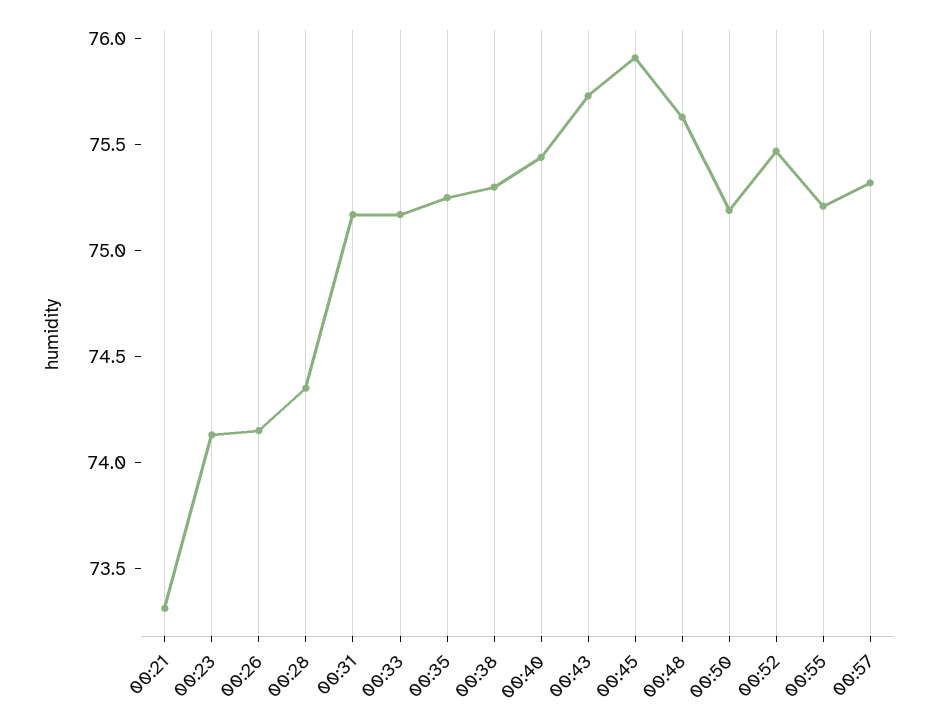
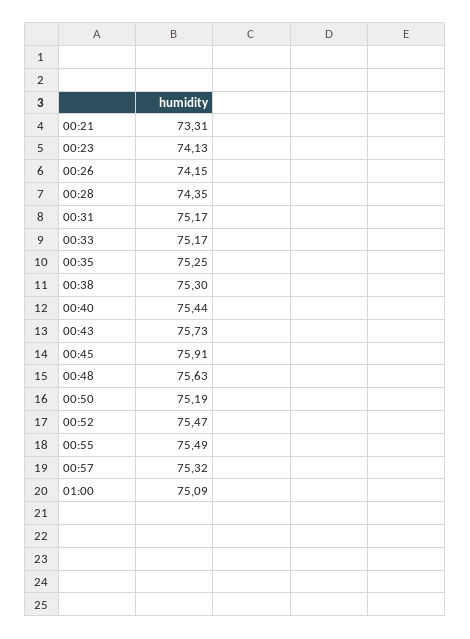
00:55: 75.2 -> 75.49
01:00: none -> 75.09

